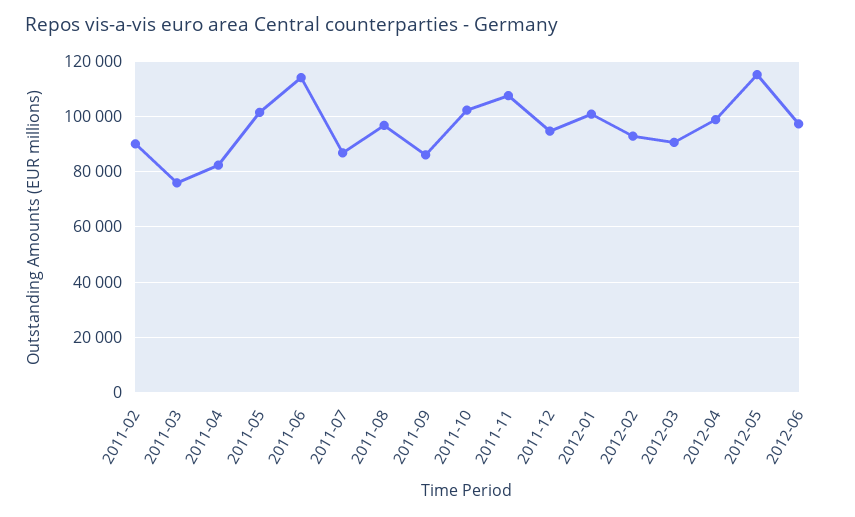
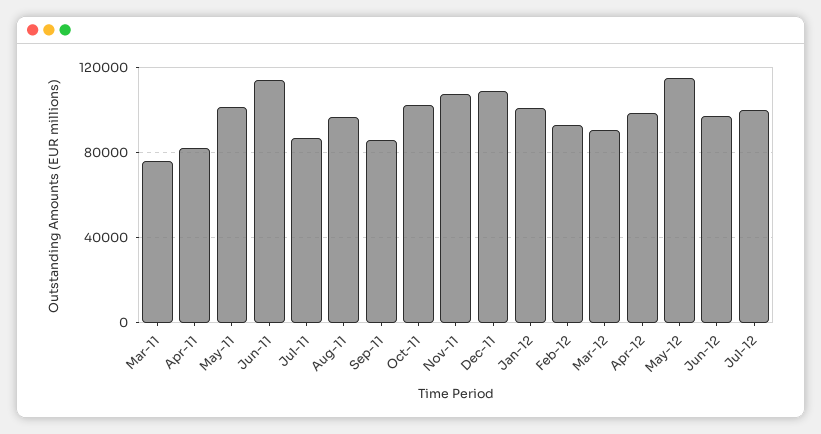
2011-02: 90000 -> none
2011-12: 95000 -> 110000
Jul-12: none -> 100000

